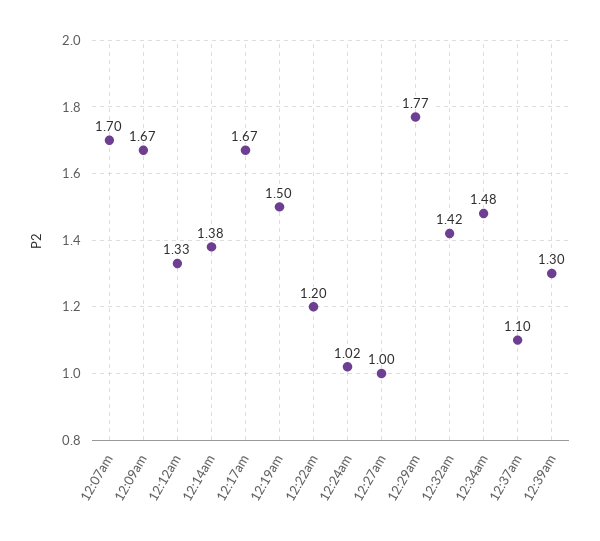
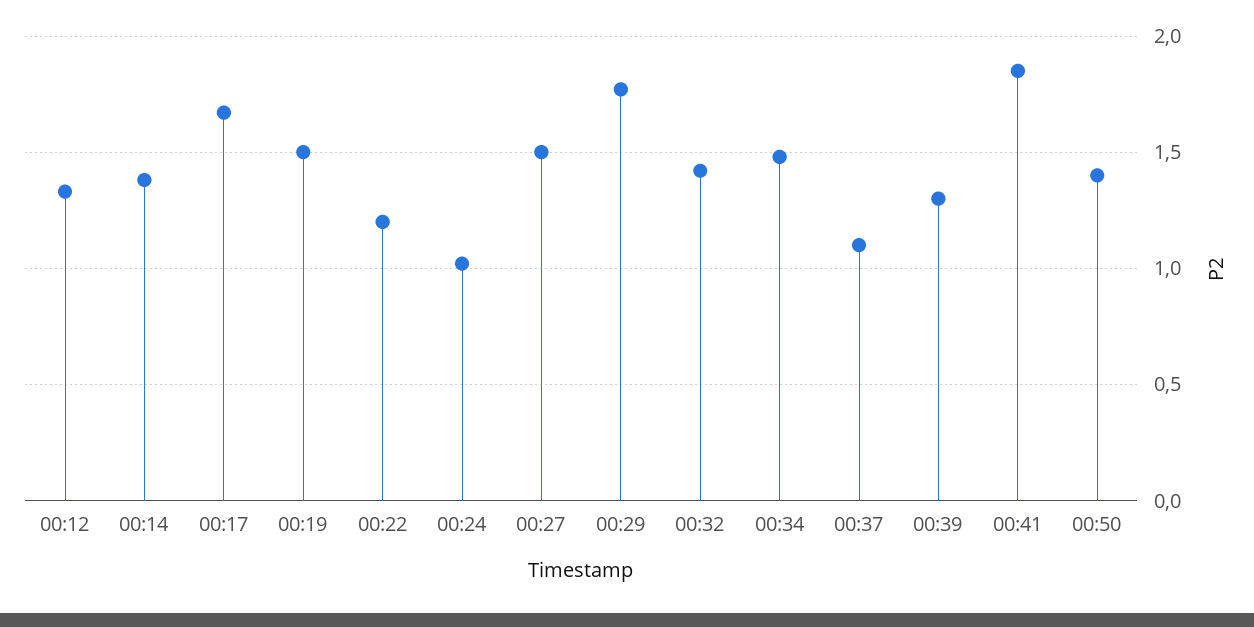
12:07am: 1.7 -> none
12:09am: 1.67 -> none
12:27am: 1 -> 1.5
00:41: none -> 1.85
00:50: none -> 1.4

